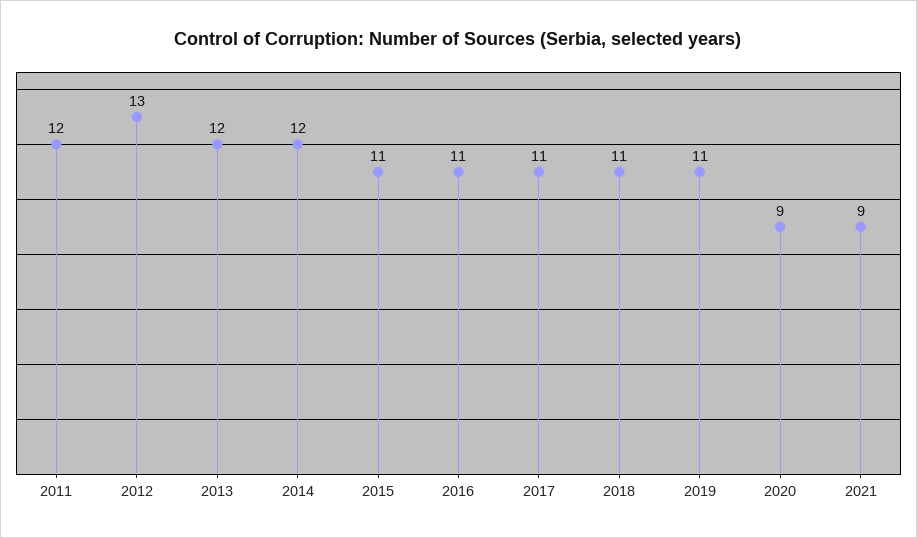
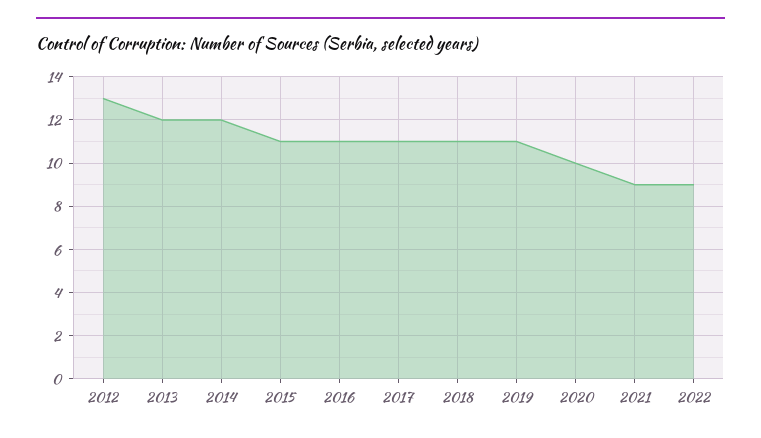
2011: 12 -> none
2020: 9 -> 10
2022: none -> 9

